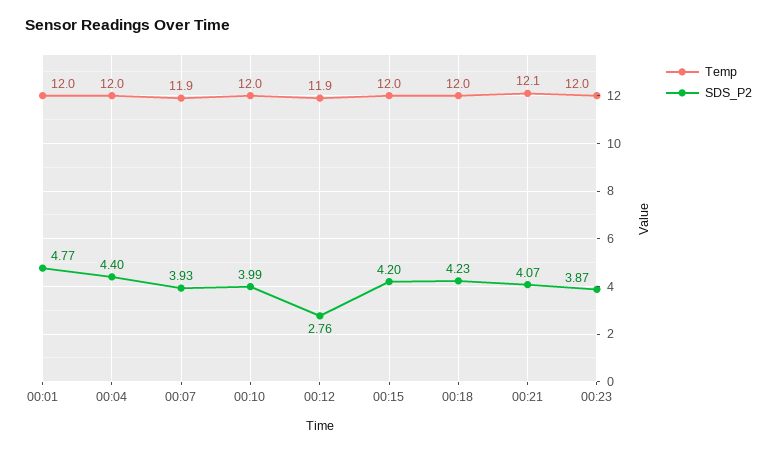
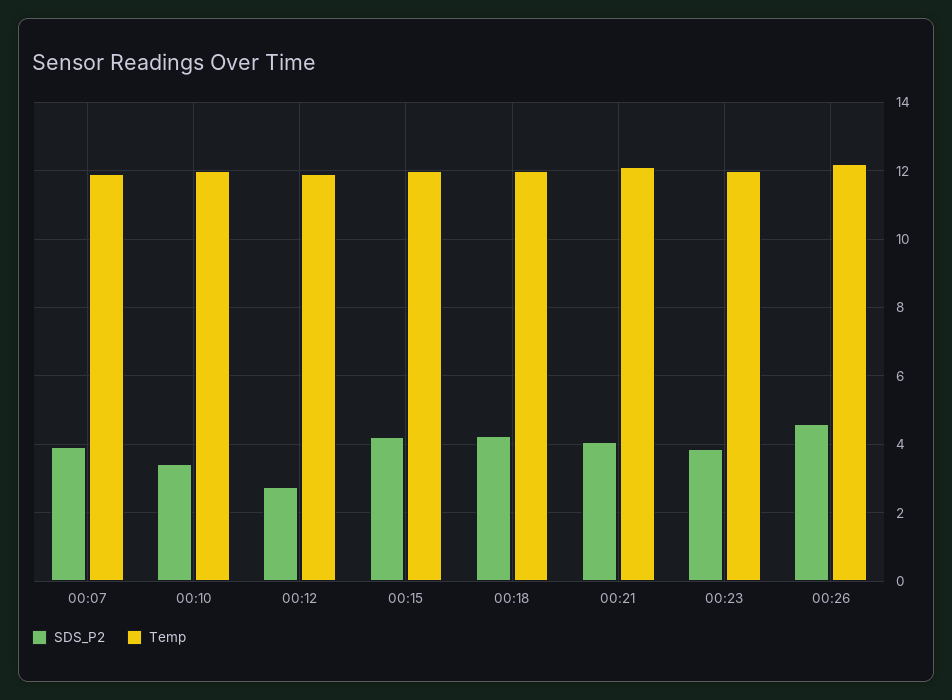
Temp, 00:01: 12 -> none
SDS_P2, 00:01: 4.77 -> none
Temp, 00:04: 12 -> none
SDS_P2, 00:04: 4.4 -> none
SDS_P2, 00:10: 3.99 -> 3.4
SDS_P2, 00:26: none -> 4.6
Temp, 00:26: none -> 12.2

